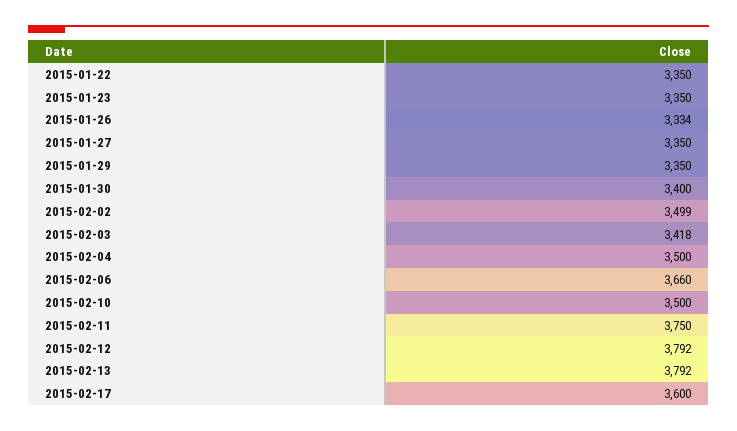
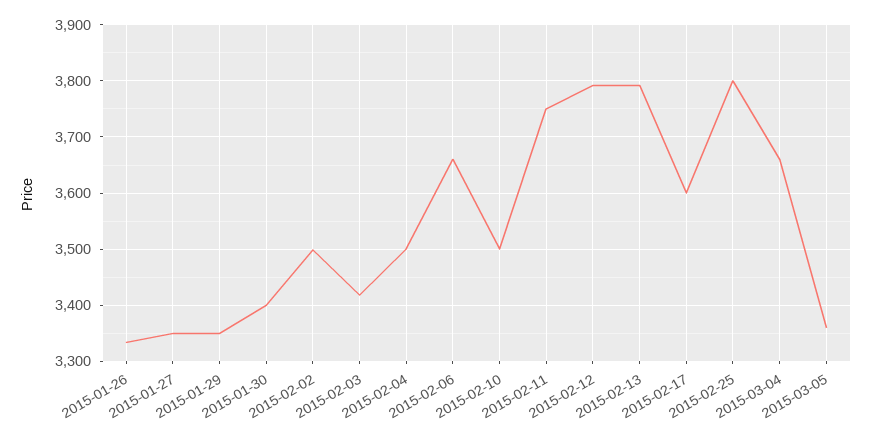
2015-01-22: 3350 -> none
2015-01-23: 3350 -> none
2015-02-25: none -> 3800
2015-03-04: none -> 3660
2015-03-05: none -> 3360

